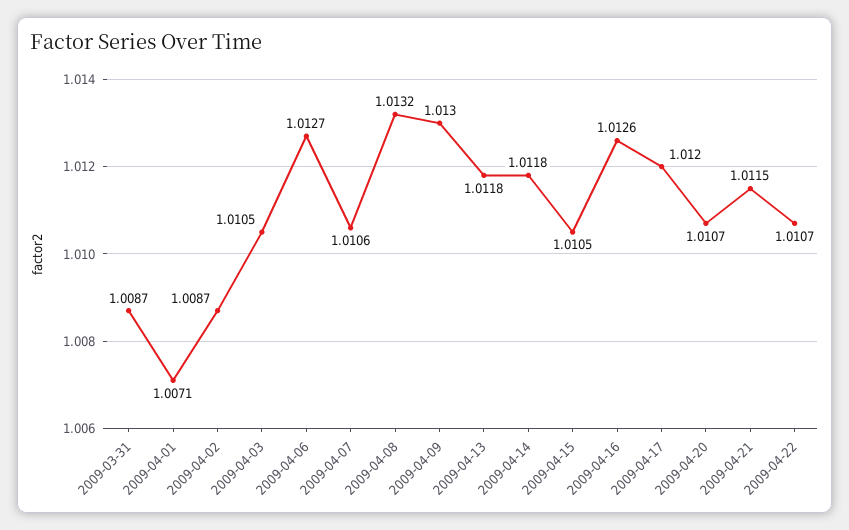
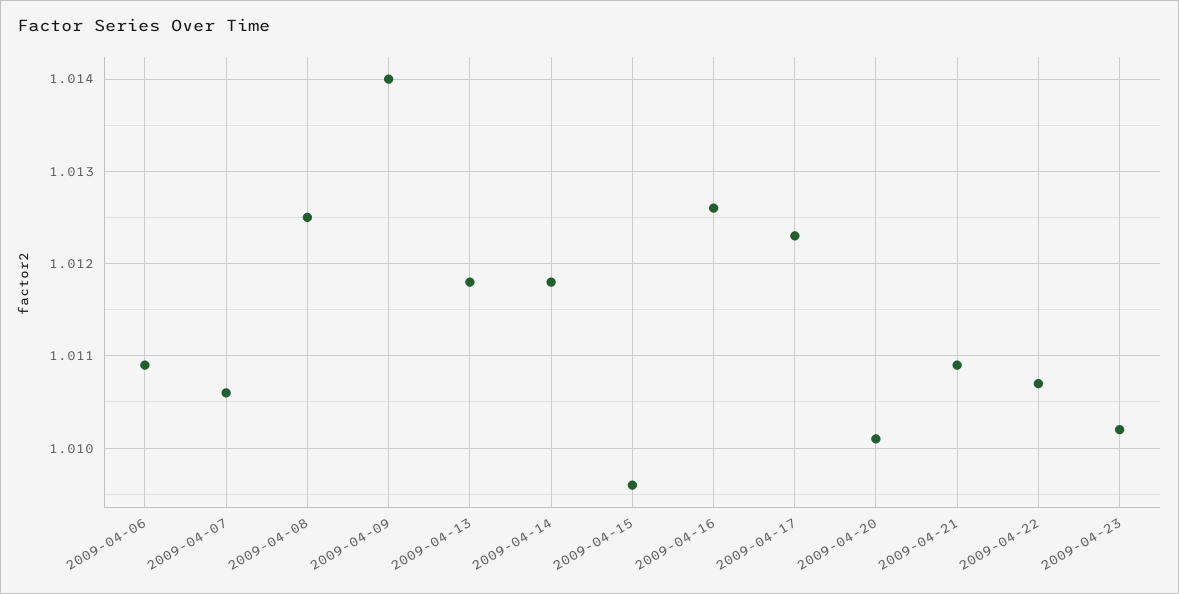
2009-03-31: 1.0087 -> none
2009-04-01: 1.0071 -> none
2009-04-02: 1.0087 -> none
2009-04-03: 1.0105 -> none
2009-04-06: 1.0127 -> 1.0109
2009-04-08: 1.0132 -> 1.0125
2009-04-09: 1.013 -> 1.014
2009-04-15: 1.0105 -> 1.0096
2009-04-17: 1.012 -> 1.0123
2009-04-20: 1.0107 -> 1.0101
2009-04-21: 1.0115 -> 1.0109
2009-04-23: none -> 1.0102

